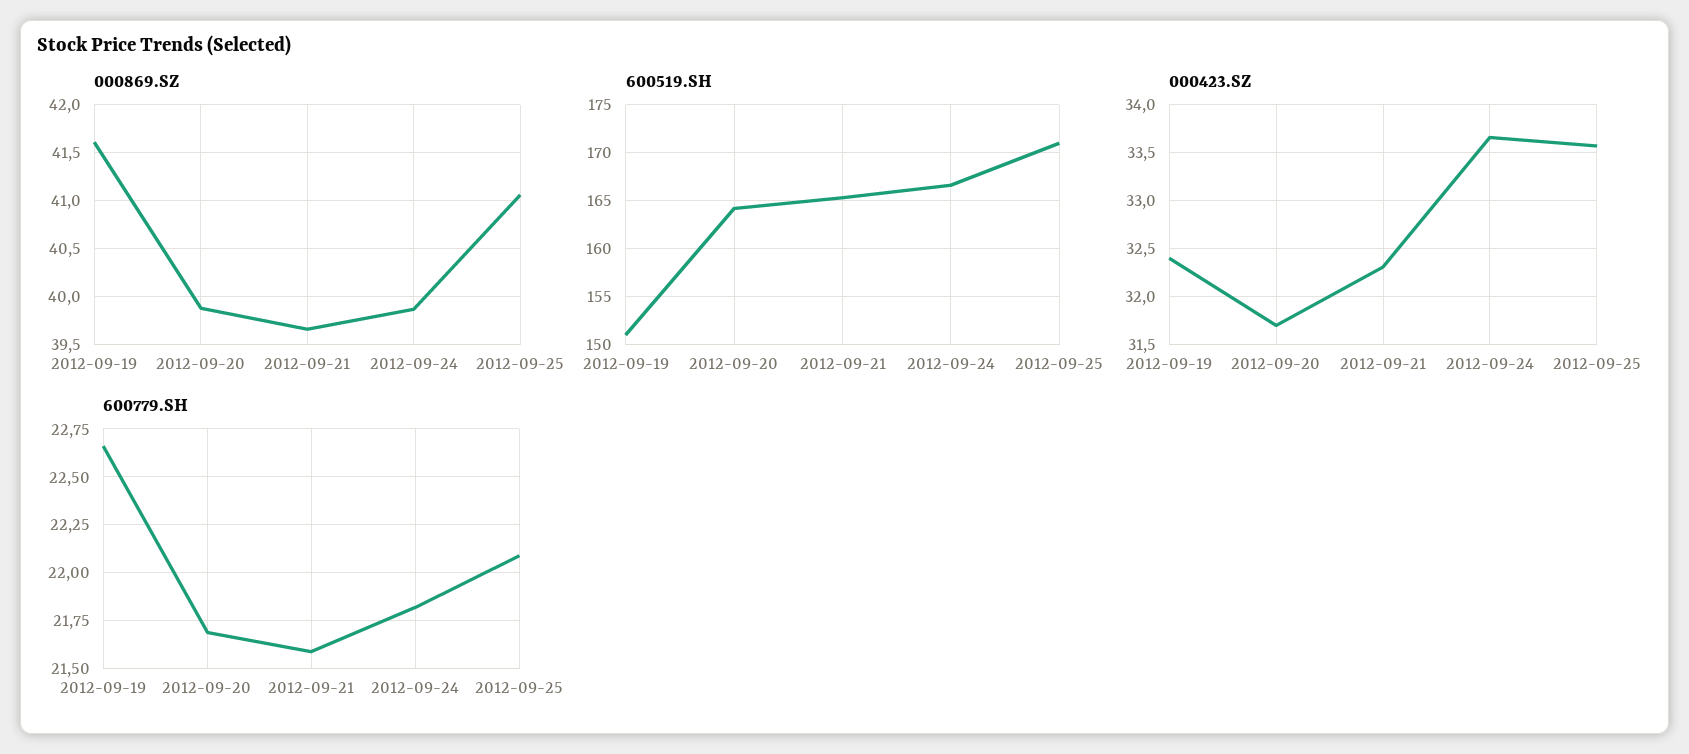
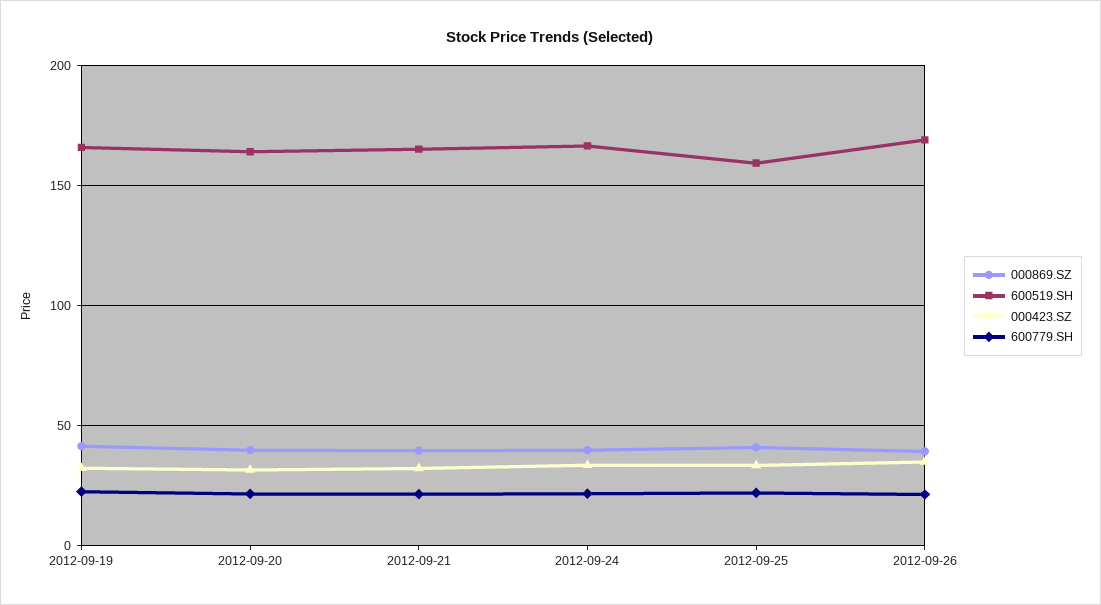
600519.SH, 2012-09-19: 151 -> 165
600519.SH, 2012-09-25: 171 -> 160
000869.SZ, 2012-09-26: none -> 40
600519.SH, 2012-09-26: none -> 170
000423.SZ, 2012-09-26: none -> 35
600779.SH, 2012-09-26: none -> 20

